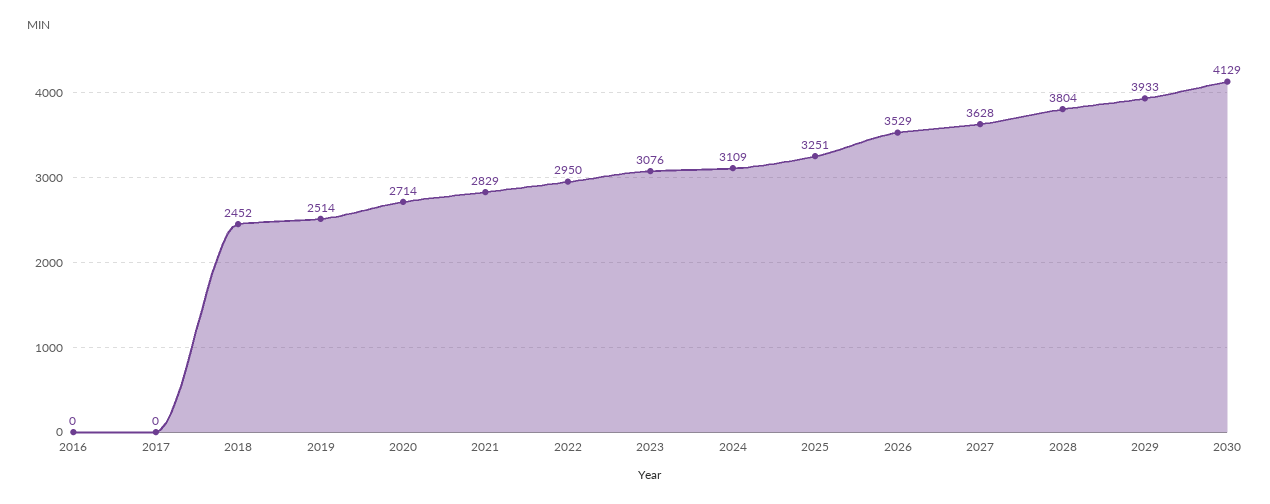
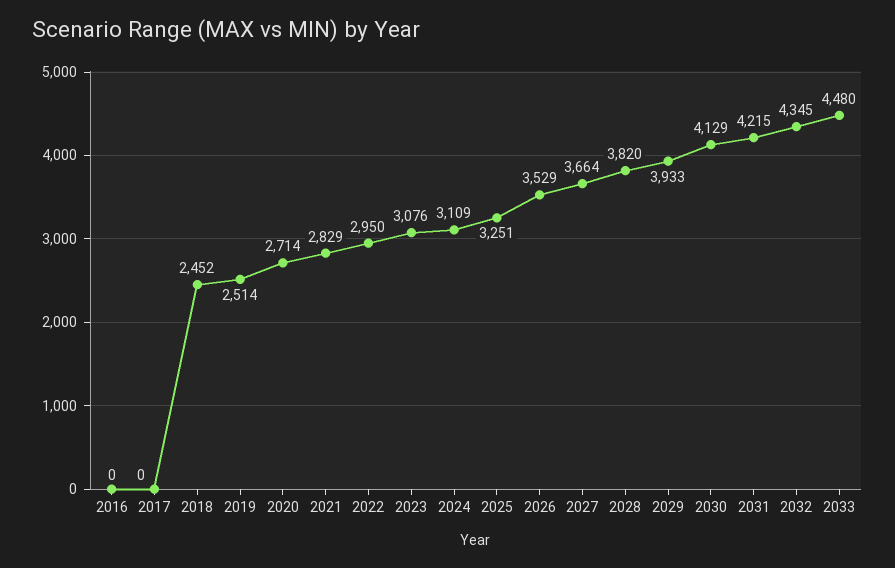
2027: 3628 -> 3664
2028: 3804 -> 3820
2031: none -> 4215
2032: none -> 4345
2033: none -> 4480

